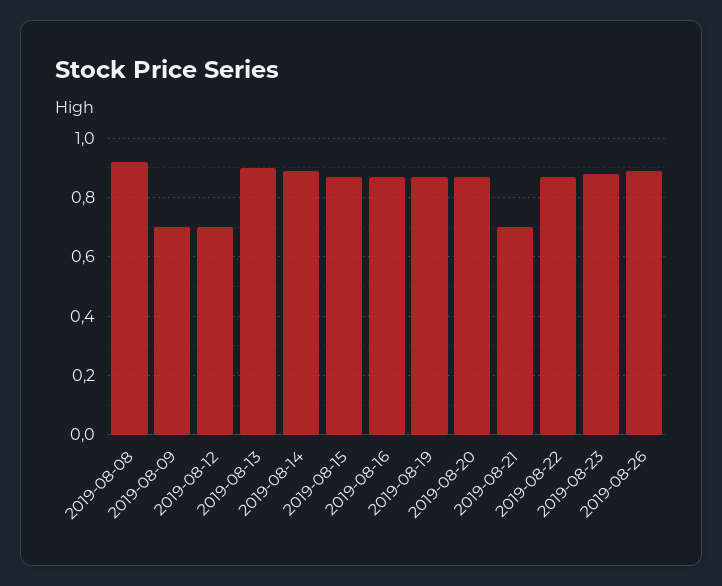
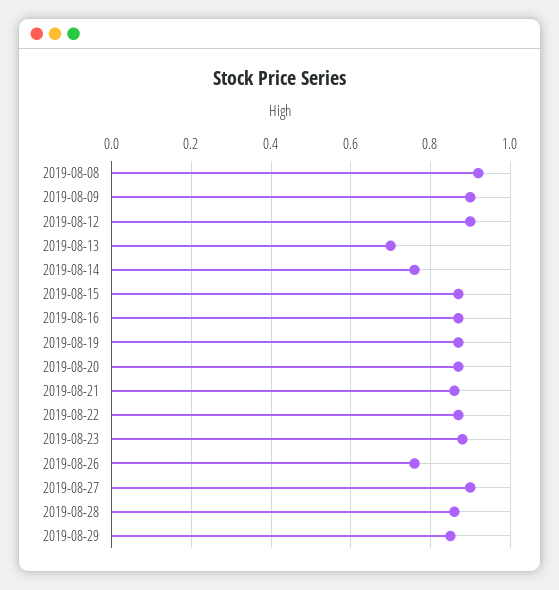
2019-08-09: 0.7 -> 0.9
2019-08-12: 0.7 -> 0.9
2019-08-13: 0.9 -> 0.7
2019-08-14: 0.9 -> 0.75
2019-08-21: 0.7 -> 0.85
2019-08-26: 0.9 -> 0.75
2019-08-27: none -> 0.9
2019-08-28: none -> 0.85
2019-08-29: none -> 0.85

